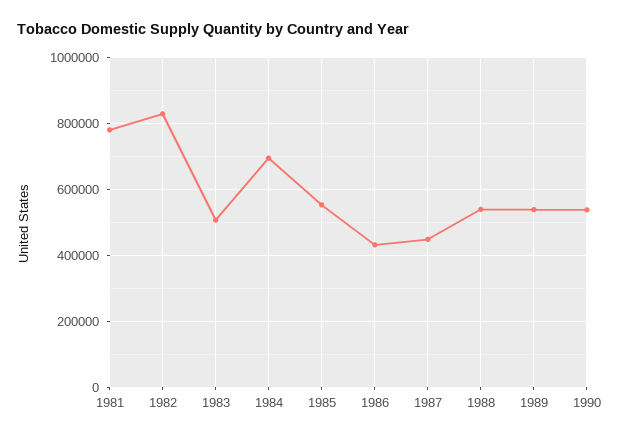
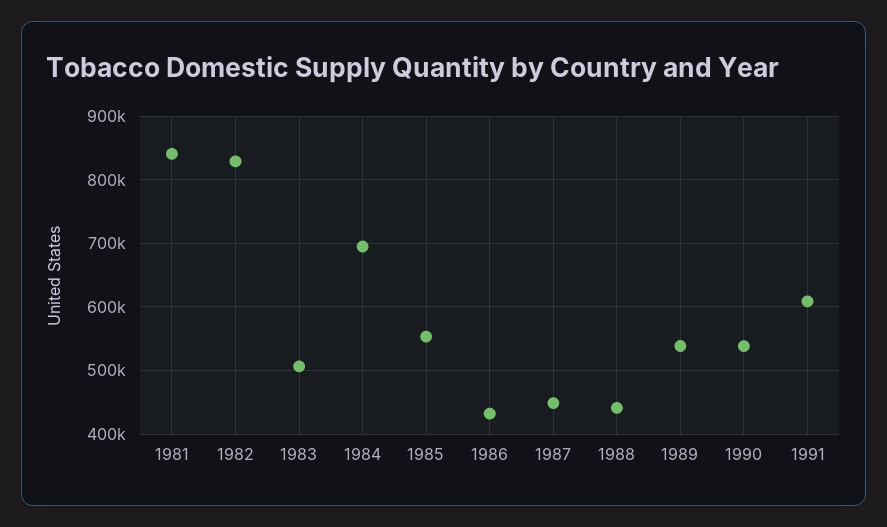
1981: 780000 -> 840000
1988: 540000 -> 440000
1991: none -> 610000

